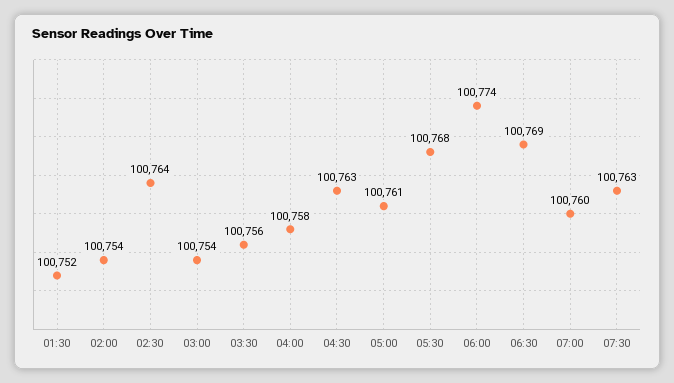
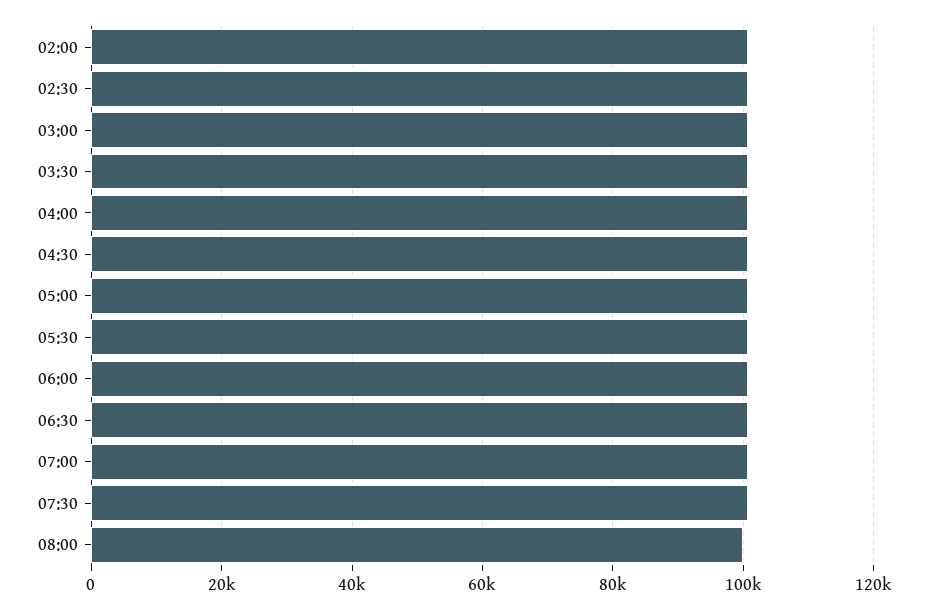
01:30: 100752 -> none
08:00: none -> 100000

